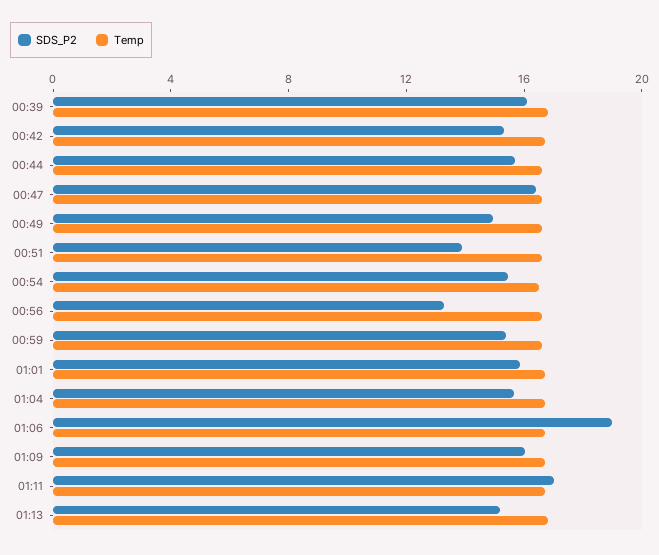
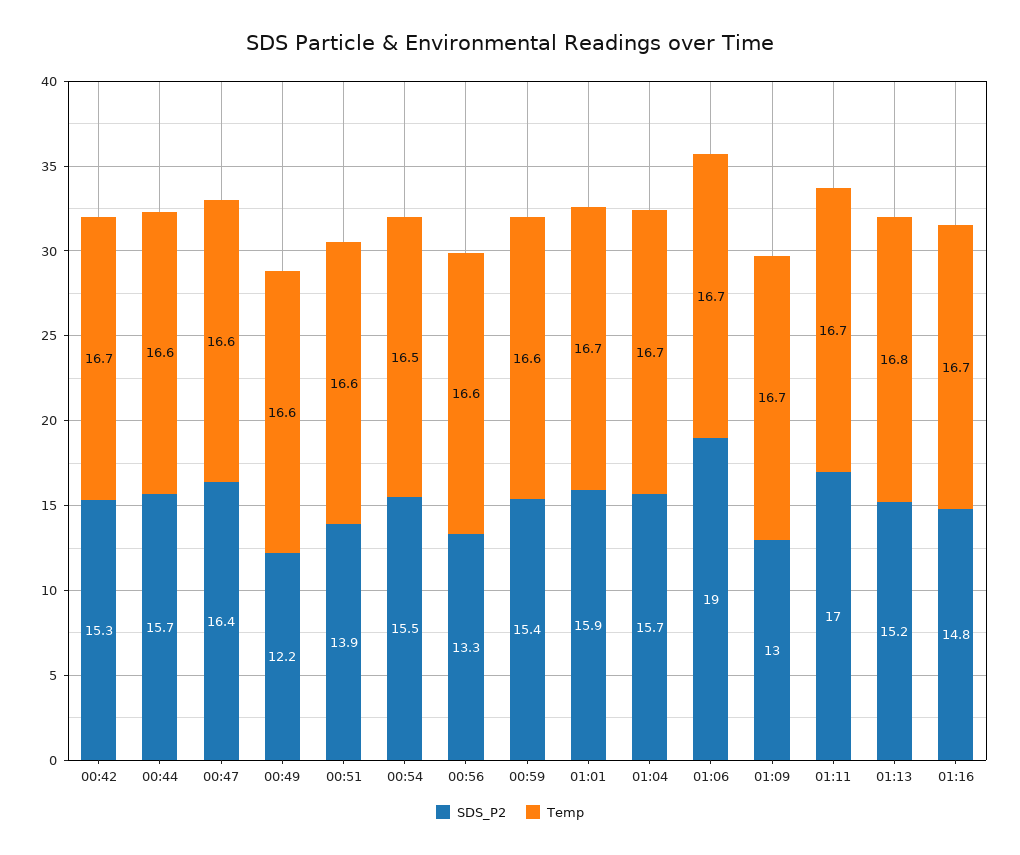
SDS_P2, 00:39: 16 -> none
Temp, 00:39: 17 -> none
SDS_P2, 00:49: 15 -> 12.2
SDS_P2, 01:09: 16 -> 13
SDS_P2, 01:16: none -> 14.8
Temp, 01:16: none -> 16.7

